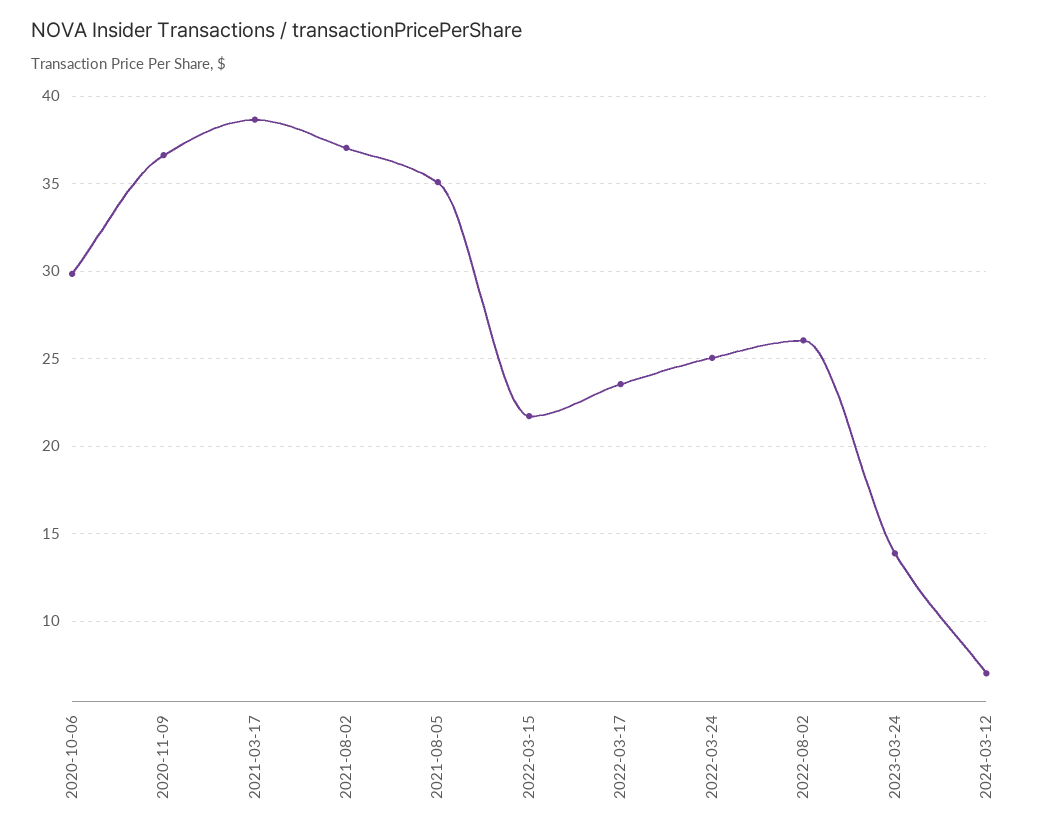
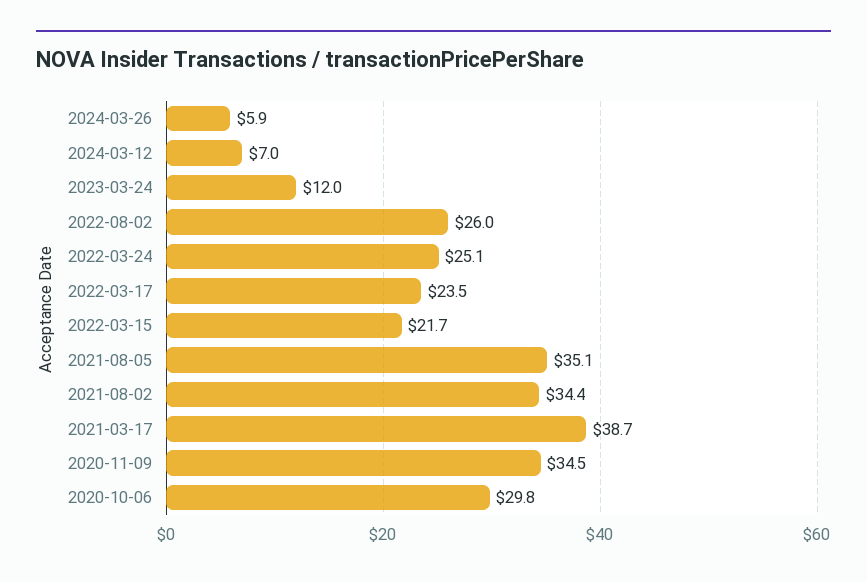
2020-11-09: 36.5 -> 34.5
2021-08-02: 37 -> 34.4
2023-03-24: 14 -> 12
2024-03-26: none -> 5.9

